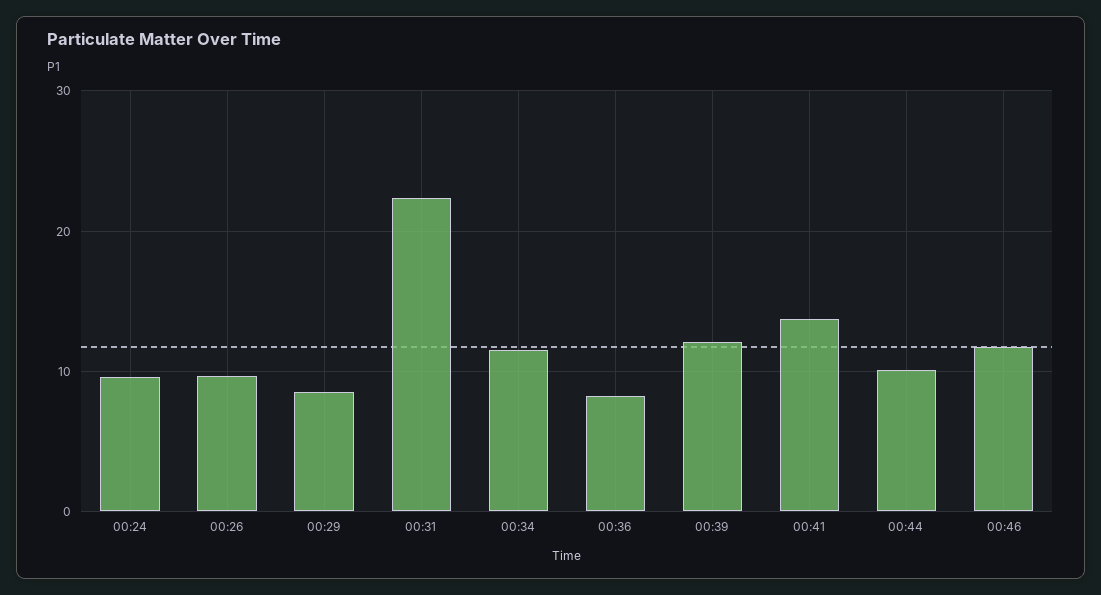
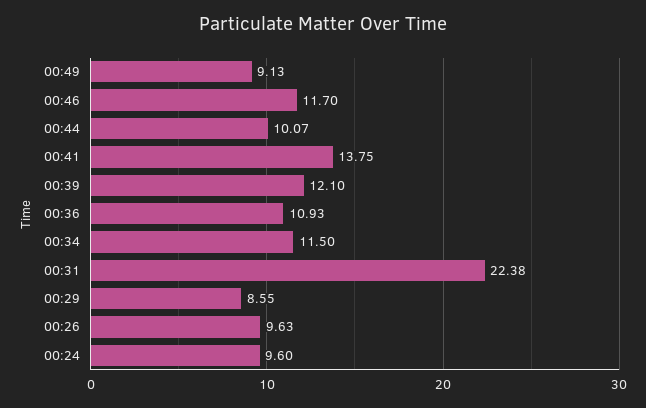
00:36: 8 -> 10.93
00:49: none -> 9.13

